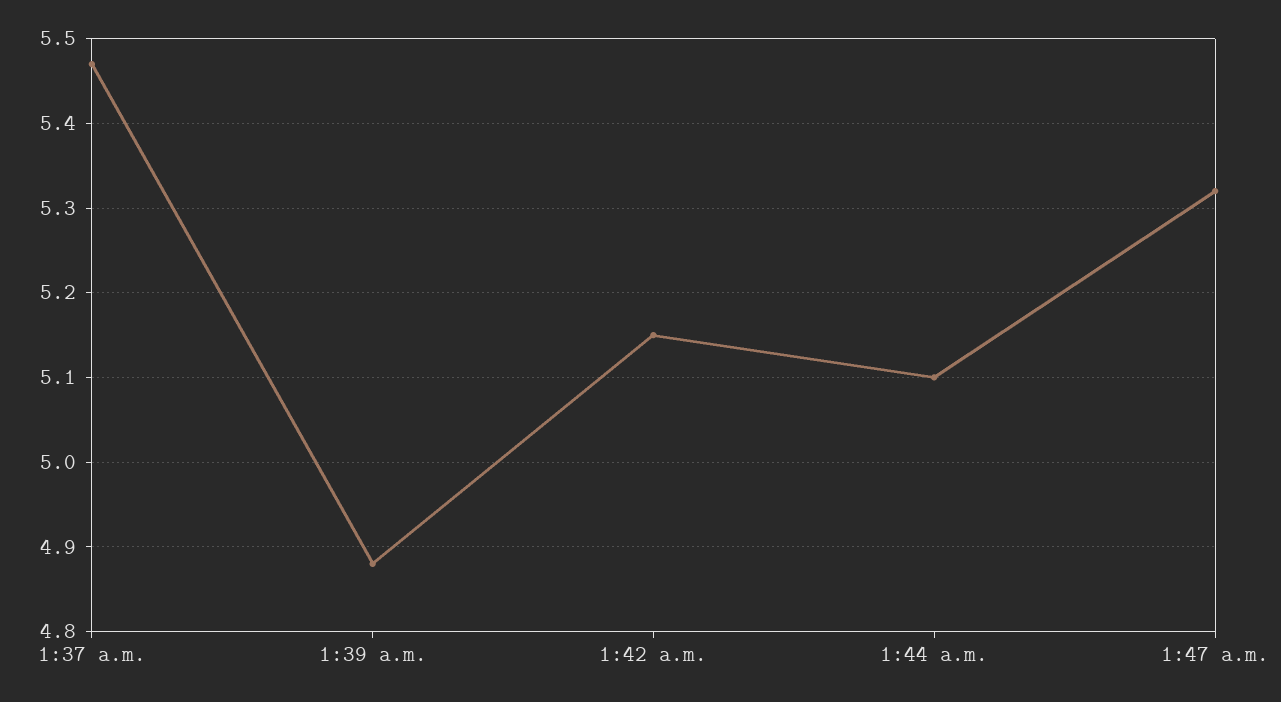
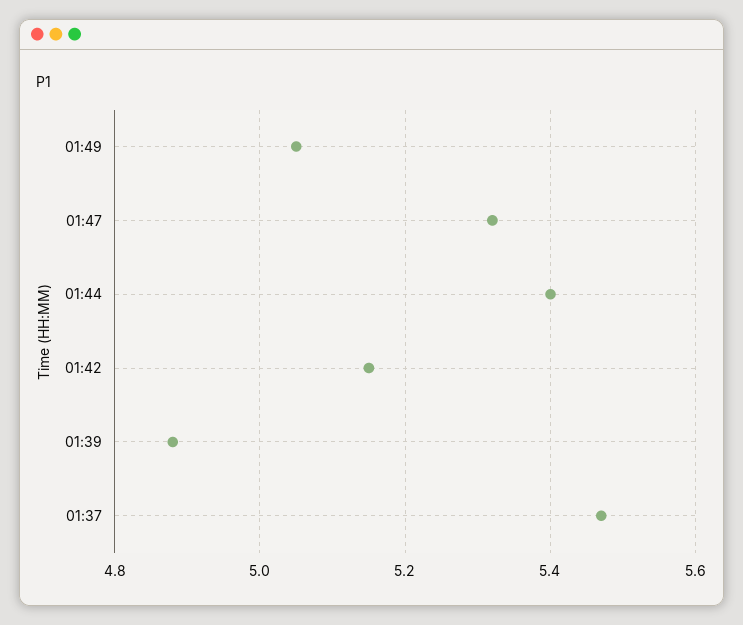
1:44 a.m.: 5.1 -> 5.4
01:49: none -> 5.05

